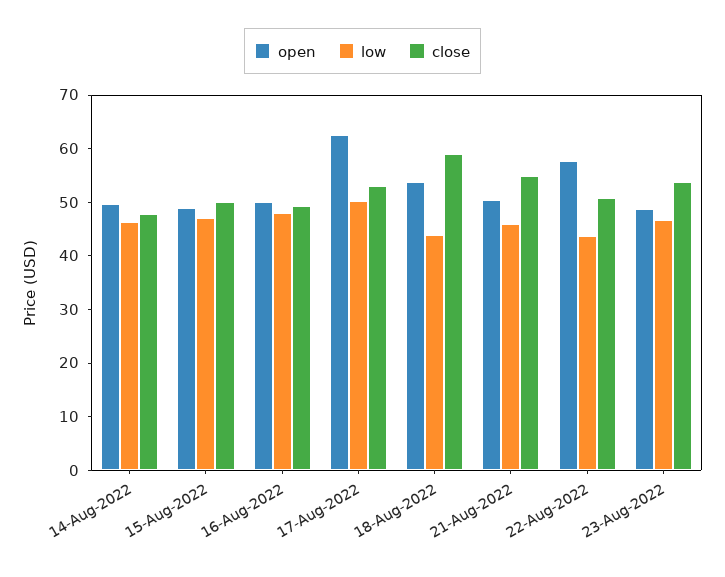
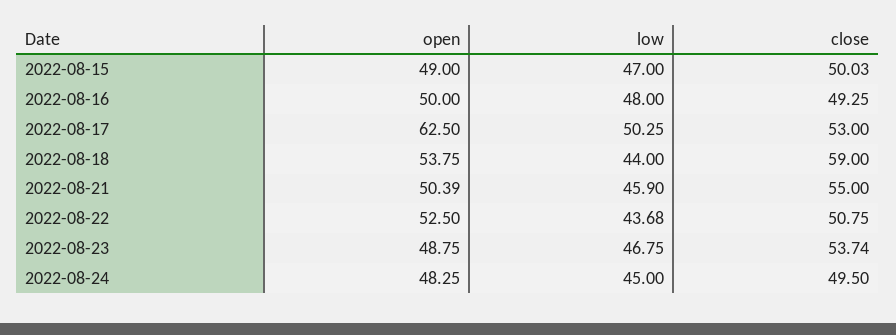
open, 14-Aug-2022: 50 -> none
low, 14-Aug-2022: 46 -> none
close, 14-Aug-2022: 48 -> none
open, 22-Aug-2022: 58 -> 52.5
open, 2022-08-24: none -> 48.25
low, 2022-08-24: none -> 45
close, 2022-08-24: none -> 49.5

